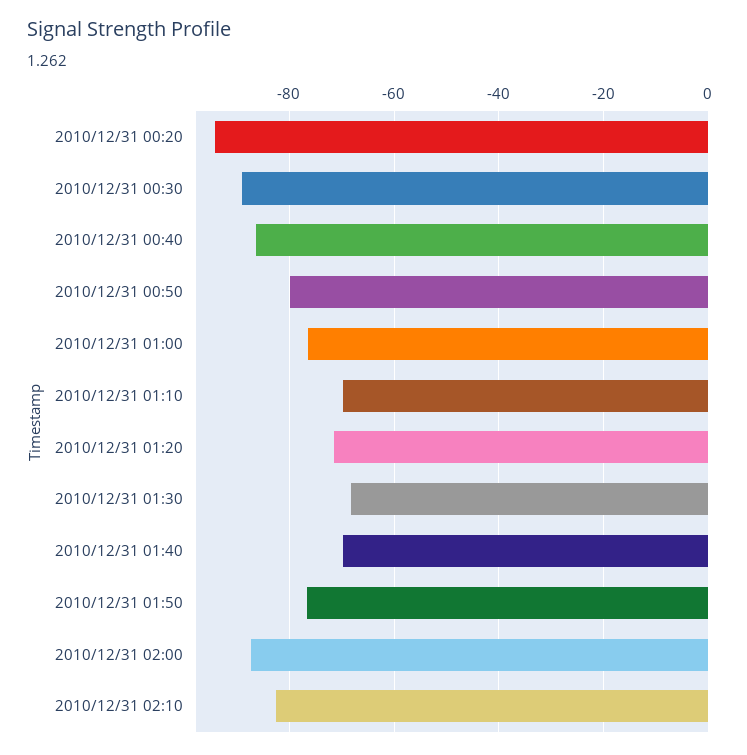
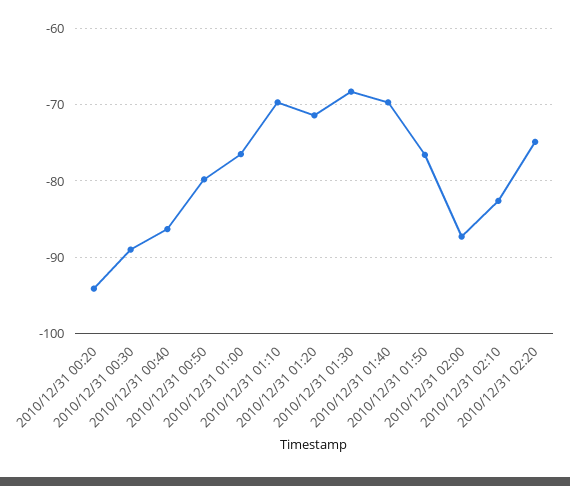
2010/12/31 02:20: none -> -75

